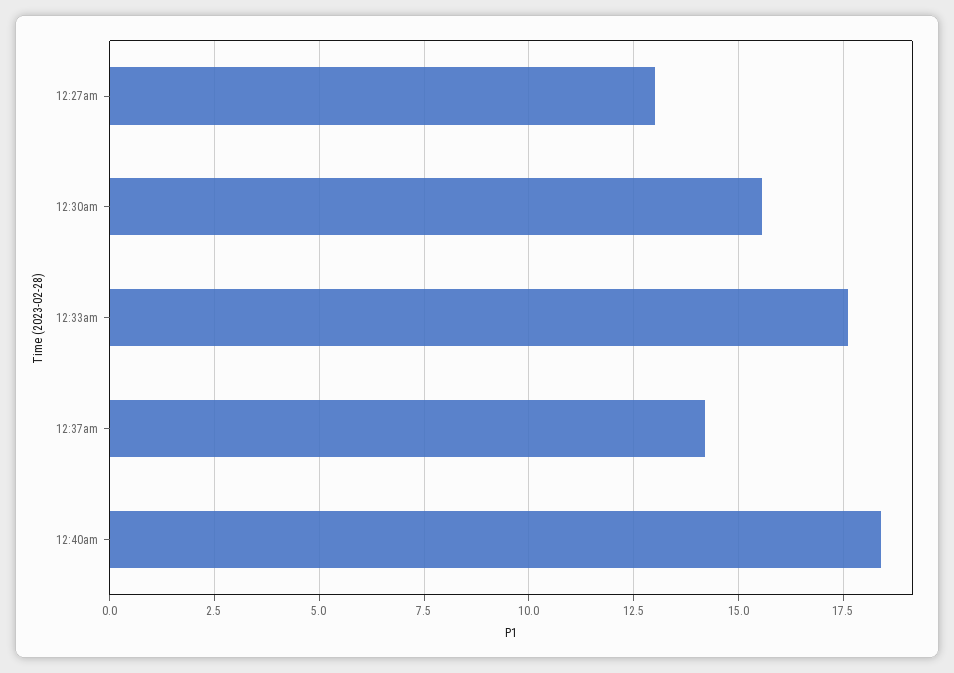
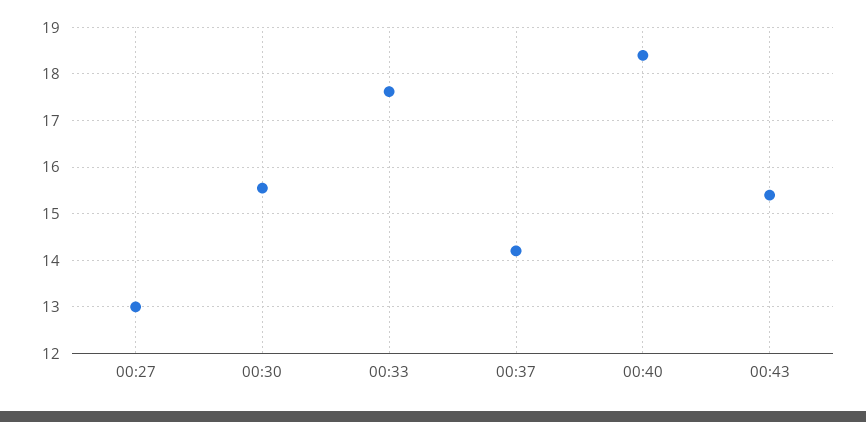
00:43: none -> 15.4

